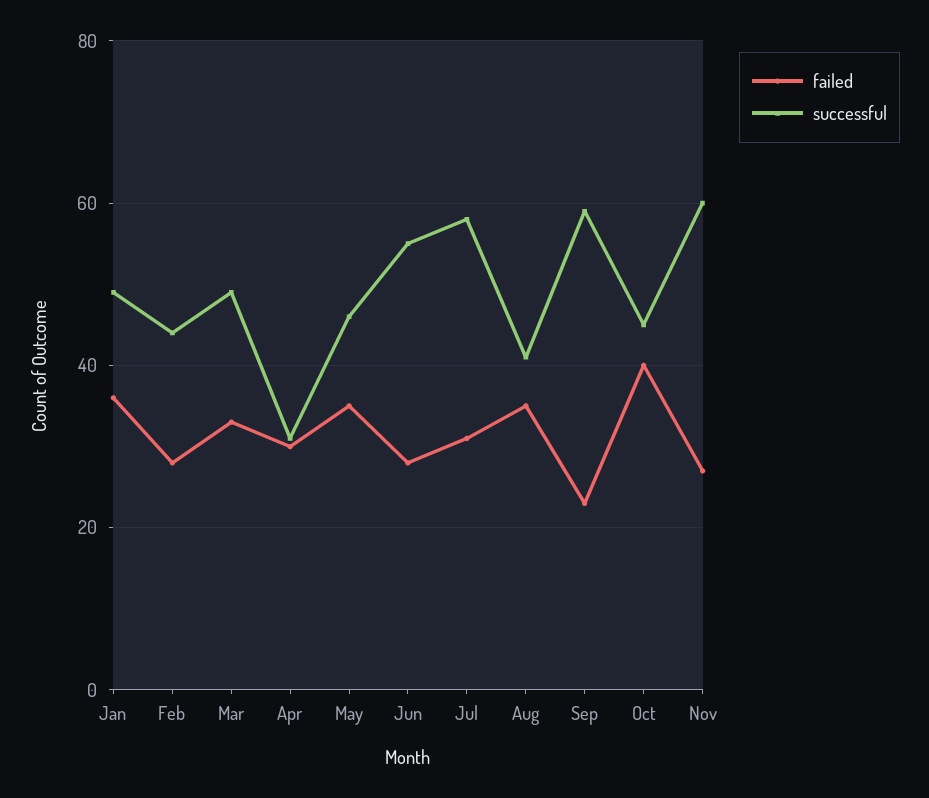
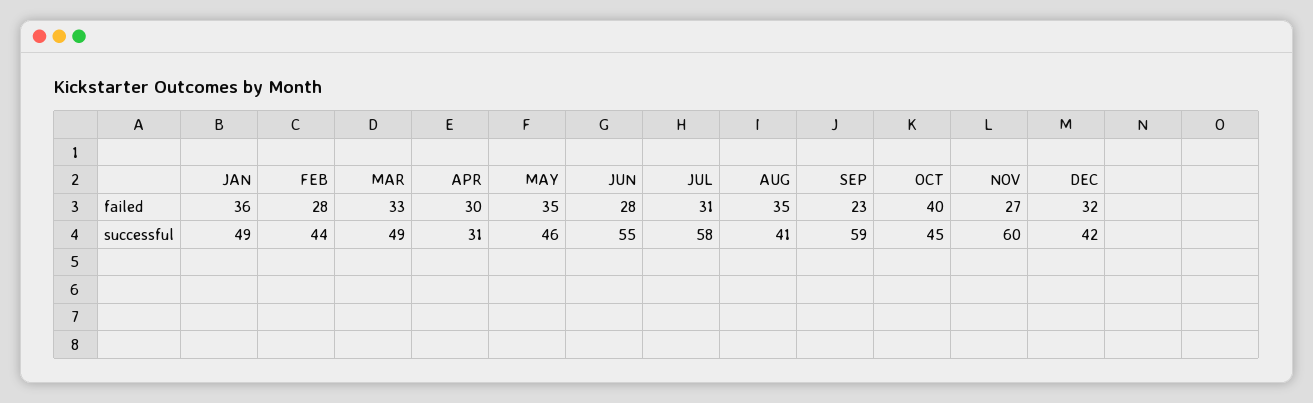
failed, DEC: none -> 32
successful, DEC: none -> 42

